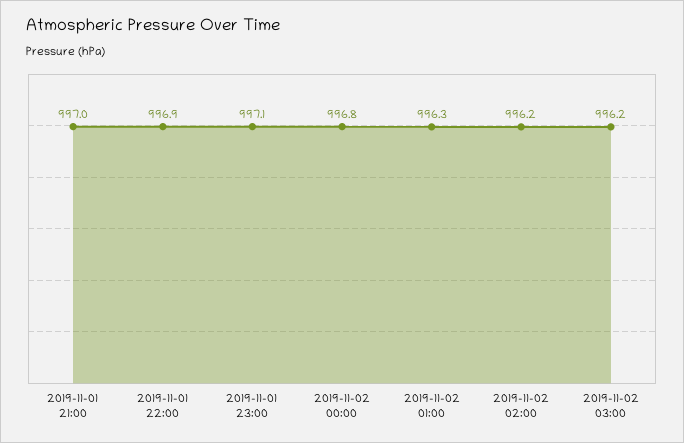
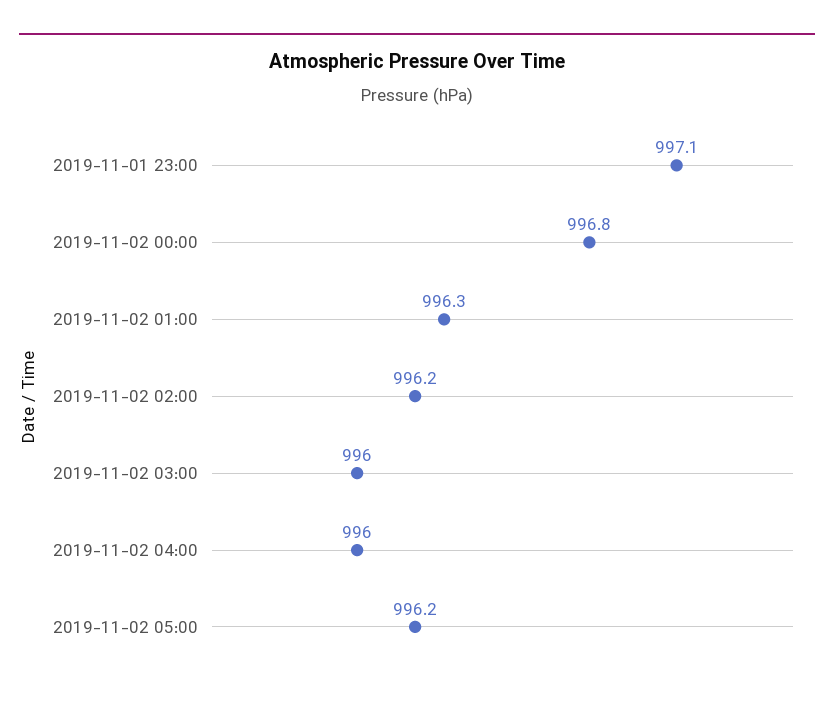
2019-11-01 21:00: 997 -> none
2019-11-01 22:00: 996.9 -> none
2019-11-02 03:00: 996.2 -> 996
2019-11-02 04:00: none -> 996
2019-11-02 05:00: none -> 996.2

